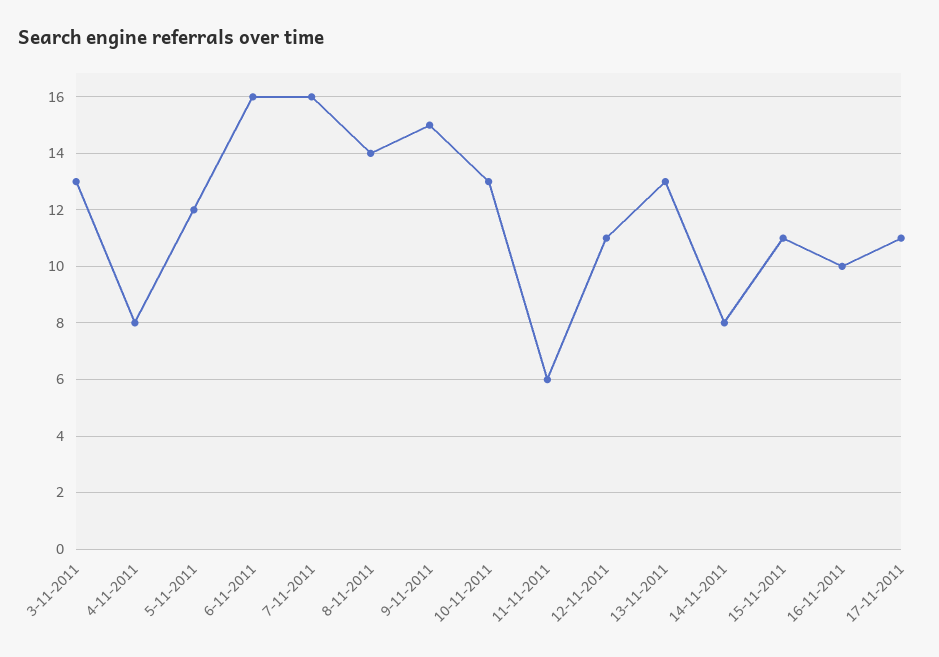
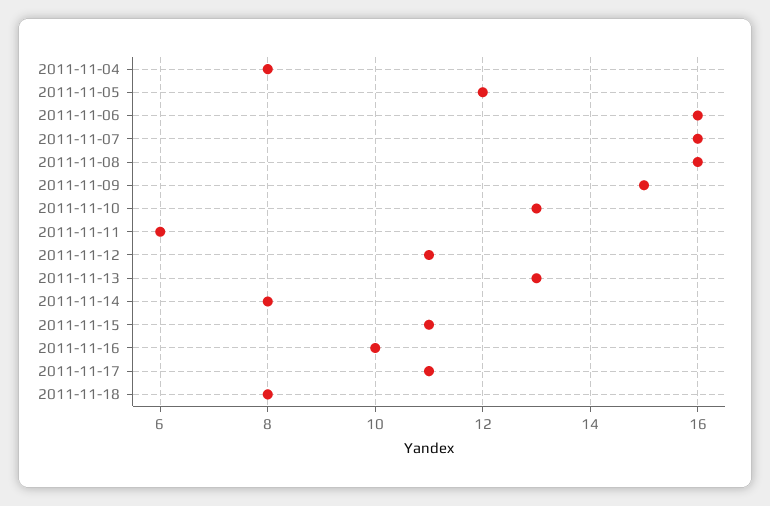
3-11-2011: 13 -> none
8-11-2011: 14 -> 16
2011-11-18: none -> 8

